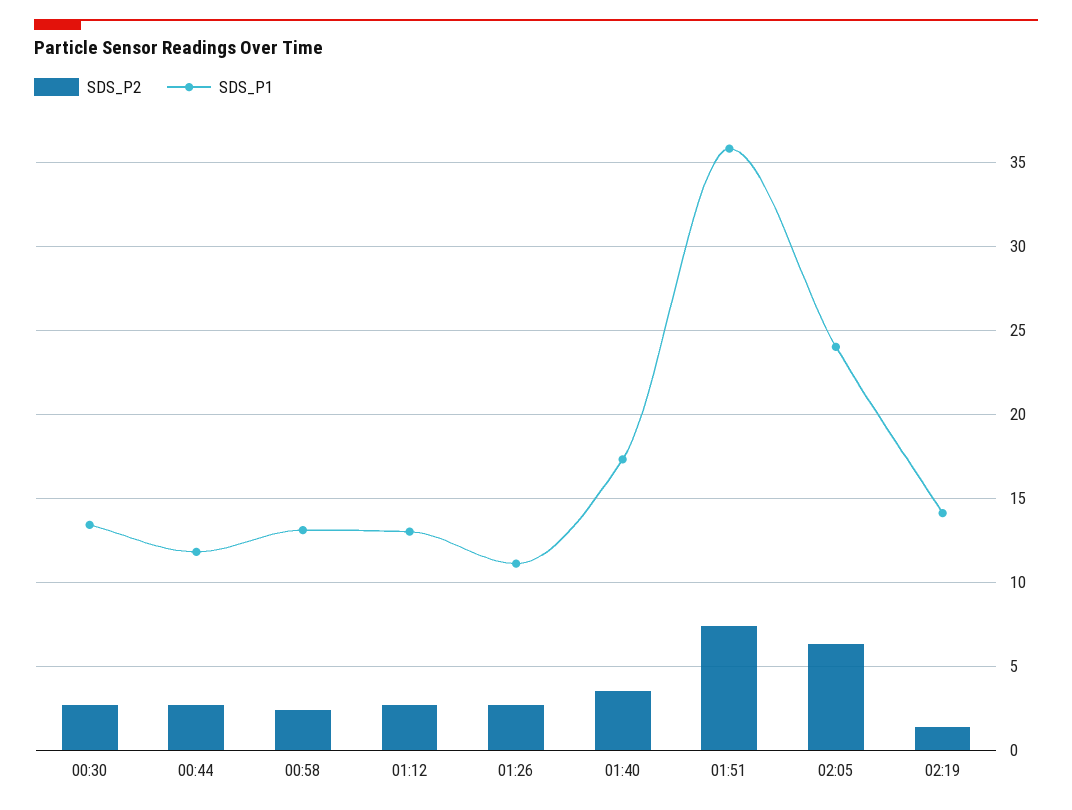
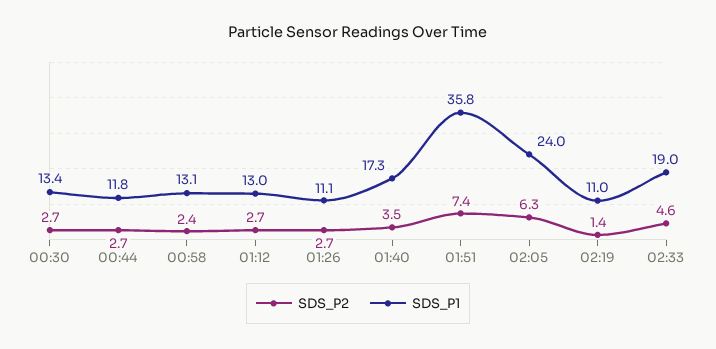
SDS_P1, 02:19: 14 -> 11
SDS_P2, 02:33: none -> 4.6
SDS_P1, 02:33: none -> 19

